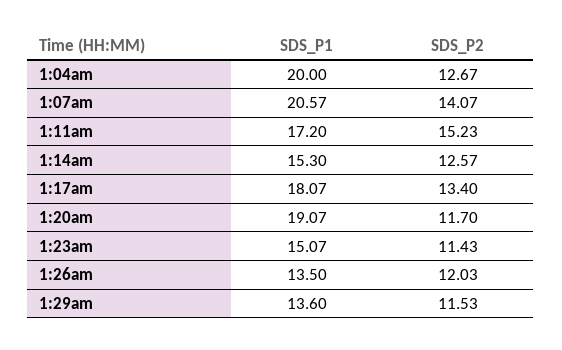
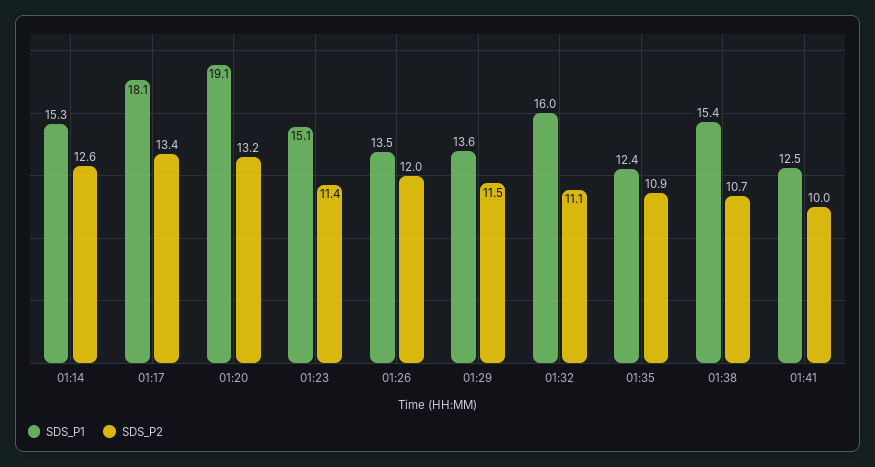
SDS_P1, 1:04am: 20 -> none
SDS_P2, 1:04am: 12.67 -> none
SDS_P1, 1:07am: 20.57 -> none
SDS_P2, 1:07am: 14.07 -> none
SDS_P1, 1:11am: 17.2 -> none
SDS_P2, 1:11am: 15.23 -> none
SDS_P2, 1:20am: 11.7 -> 13.2
SDS_P1, 01:32: none -> 16
SDS_P2, 01:32: none -> 11.1
SDS_P1, 01:35: none -> 12.4
SDS_P2, 01:35: none -> 10.9
SDS_P1, 01:38: none -> 15.4
SDS_P2, 01:38: none -> 10.7
SDS_P1, 01:41: none -> 12.5
SDS_P2, 01:41: none -> 10

